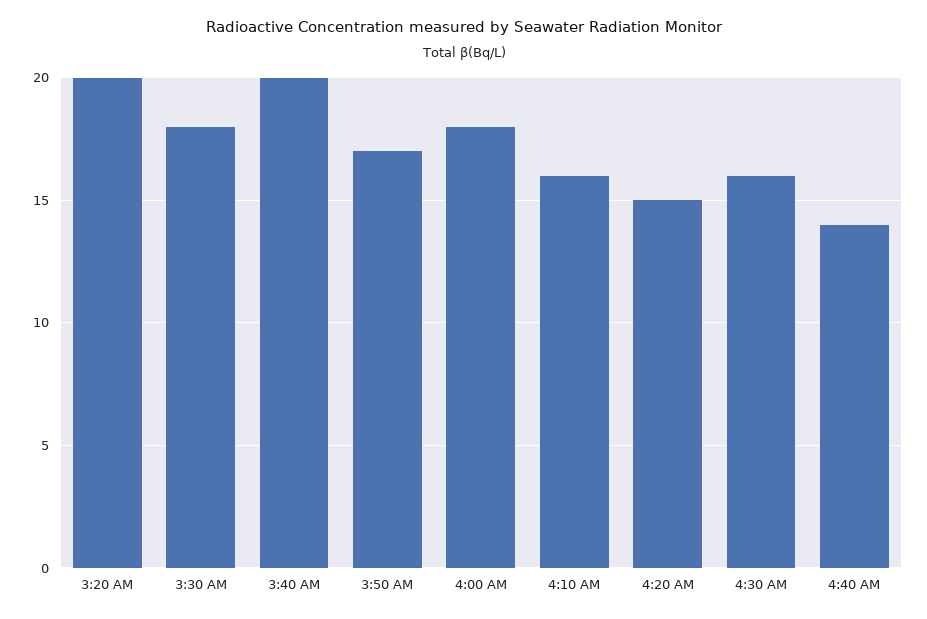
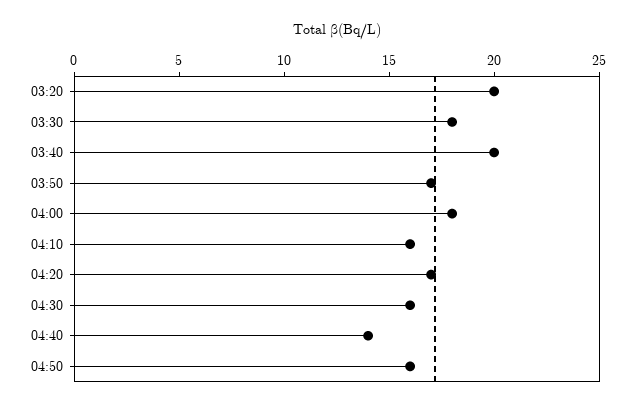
4:20 AM: 15 -> 17
04:50: none -> 16

